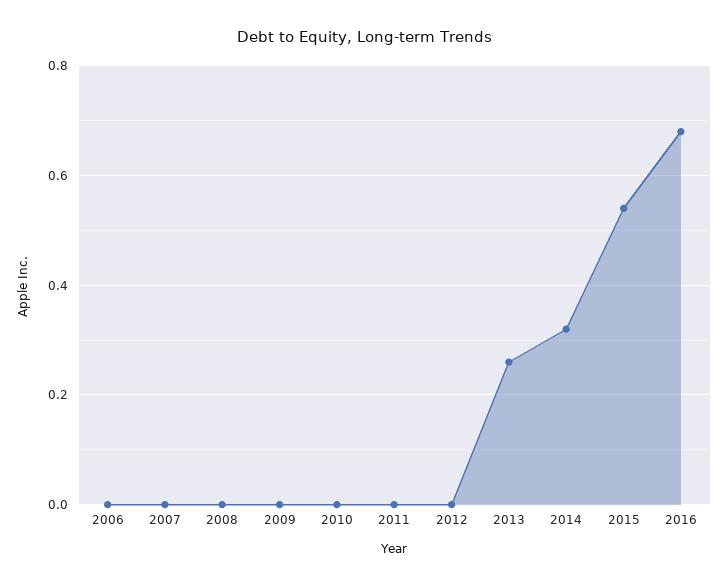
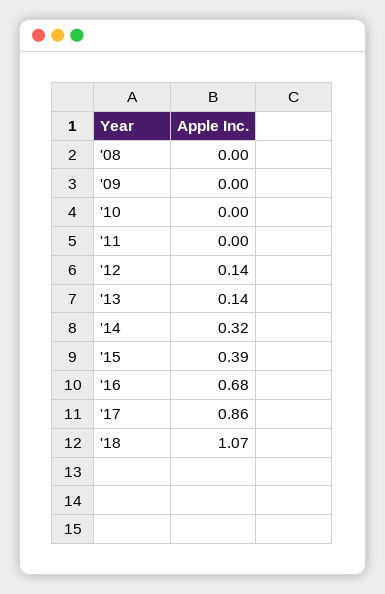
2006: 0 -> none
2007: 0 -> none
2012: 0 -> 0.14
2013: 0.25 -> 0.14
2015: 0.55 -> 0.39
'17: none -> 0.86
'18: none -> 1.07

